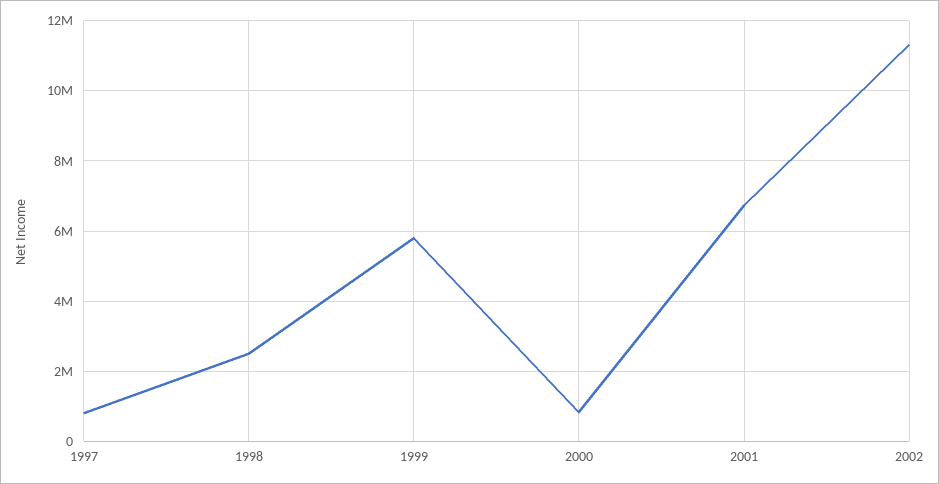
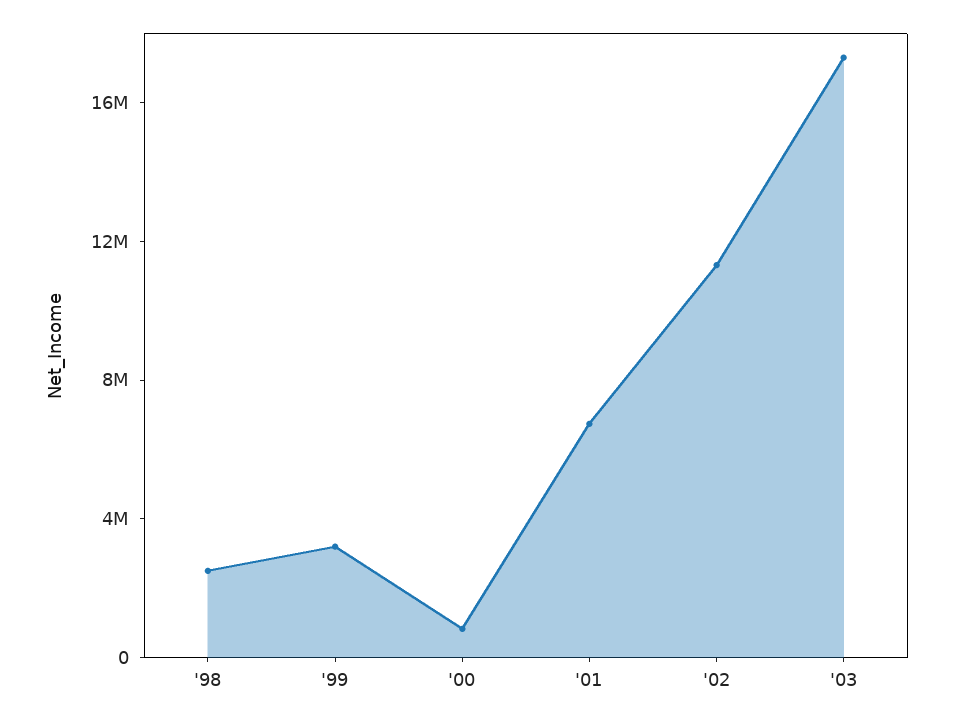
1997: 800000 -> none
1999: 5800000 -> 3000000
'03: none -> 17000000

